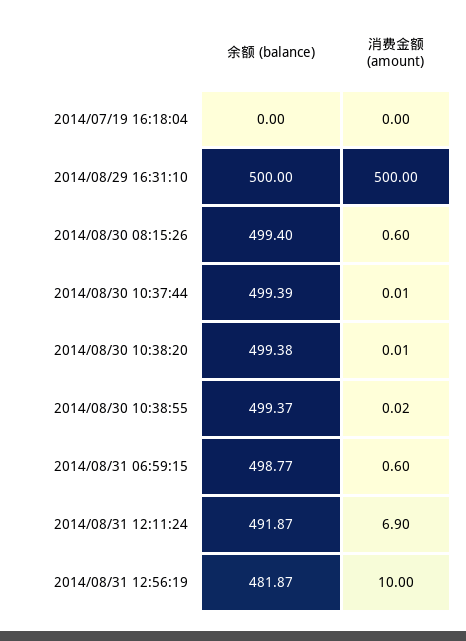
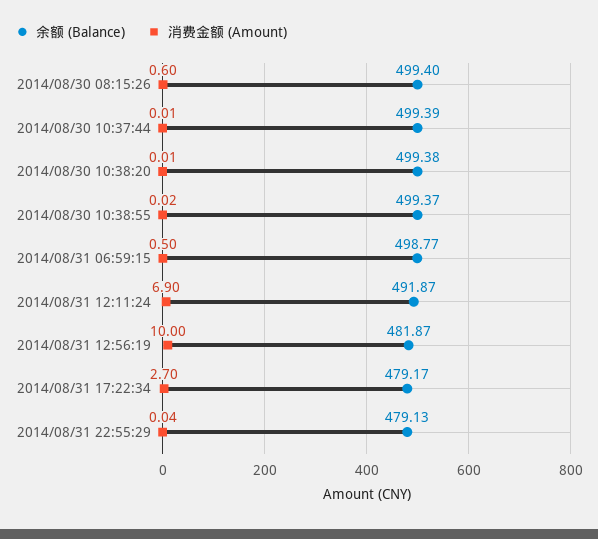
余额 (balance), 2014/07/19 16:18:04: 0 -> none
消费金额 (amount), 2014/07/19 16:18:04: 0 -> none
余额 (balance), 2014/08/29 16:31:10: 500 -> none
消费金额 (amount), 2014/08/29 16:31:10: 500 -> none
消费金额 (amount), 2014/08/31 06:59:15: 0.6 -> 0.5
余额 (balance), 2014/08/31 17:22:34: none -> 479.17
消费金额 (amount), 2014/08/31 17:22:34: none -> 2.7
余额 (balance), 2014/08/31 22:55:29: none -> 479.13
消费金额 (amount), 2014/08/31 22:55:29: none -> 0.04

